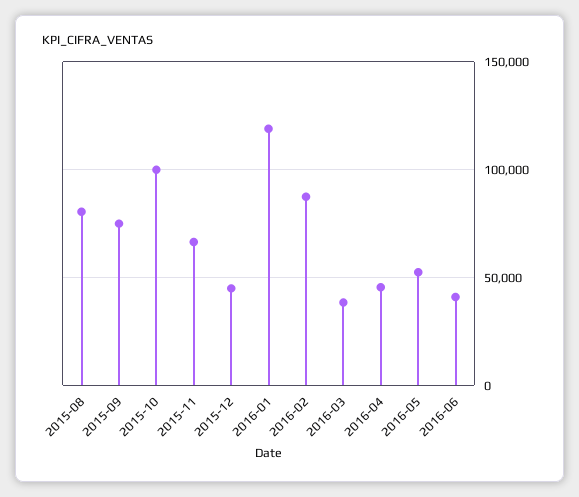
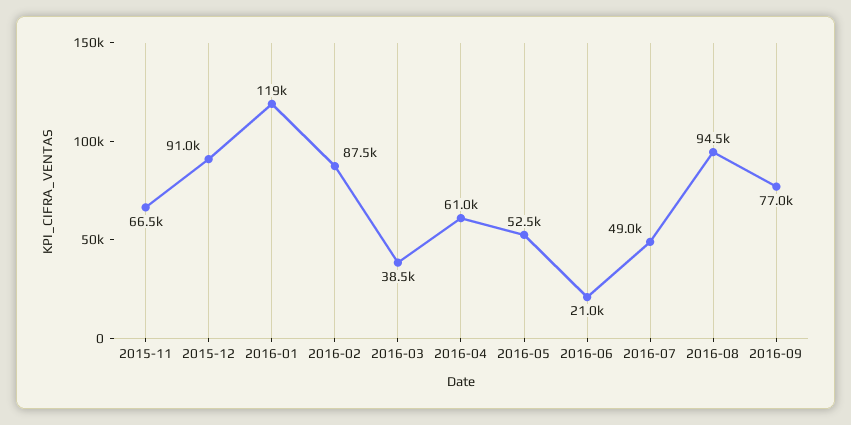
2015-08: 80000 -> none
2015-09: 75000 -> none
2015-10: 100000 -> none
2015-12: 45000 -> 91000
2016-04: 45000 -> 61000
2016-06: 40000 -> 21000
2016-07: none -> 49000
2016-08: none -> 94500
2016-09: none -> 77000

